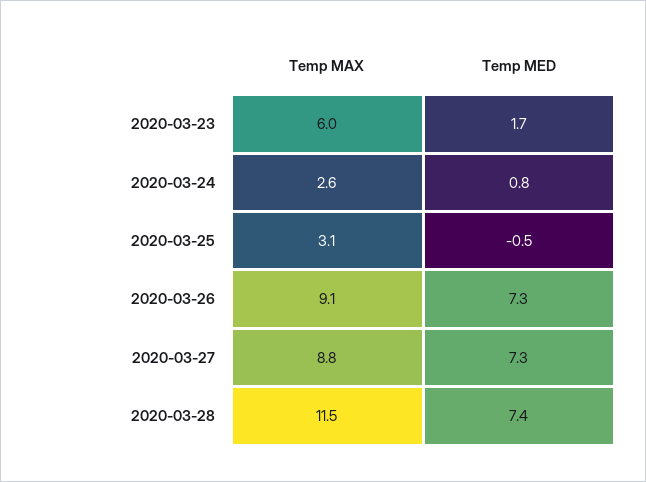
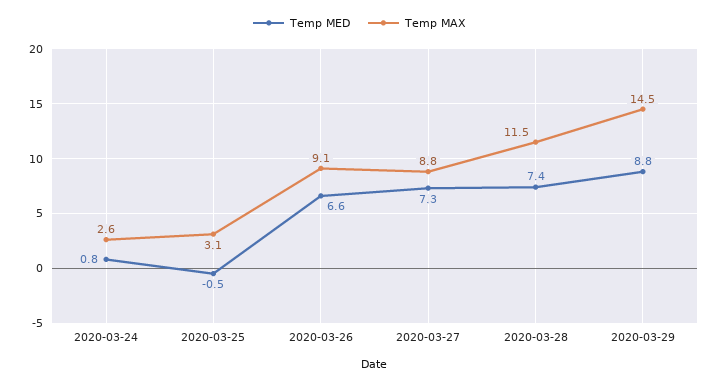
Temp MAX, 2020-03-23: 6 -> none
Temp MED, 2020-03-23: 1.7 -> none
Temp MED, 2020-03-26: 7.3 -> 6.6
Temp MED, 2020-03-29: none -> 8.8
Temp MAX, 2020-03-29: none -> 14.5

